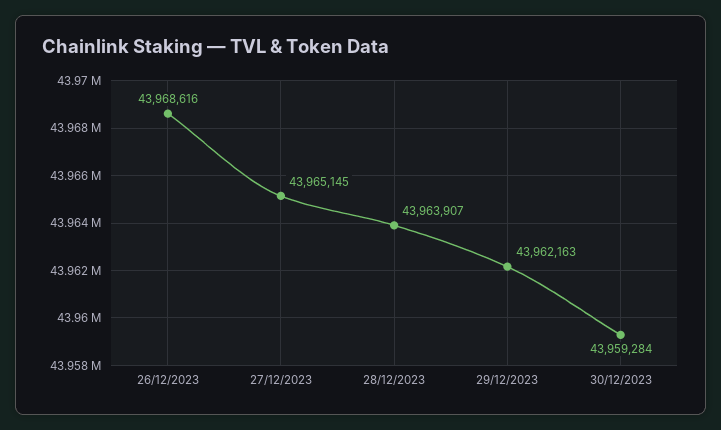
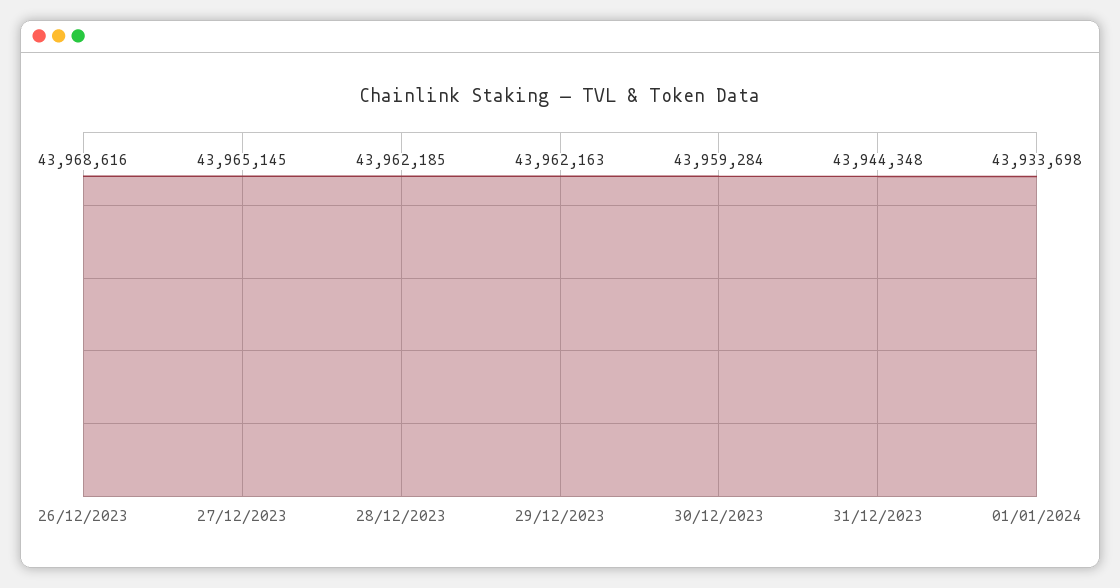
28/12/2023: 43963907 -> 43962185
31/12/2023: none -> 43944348
01/01/2024: none -> 43933698

